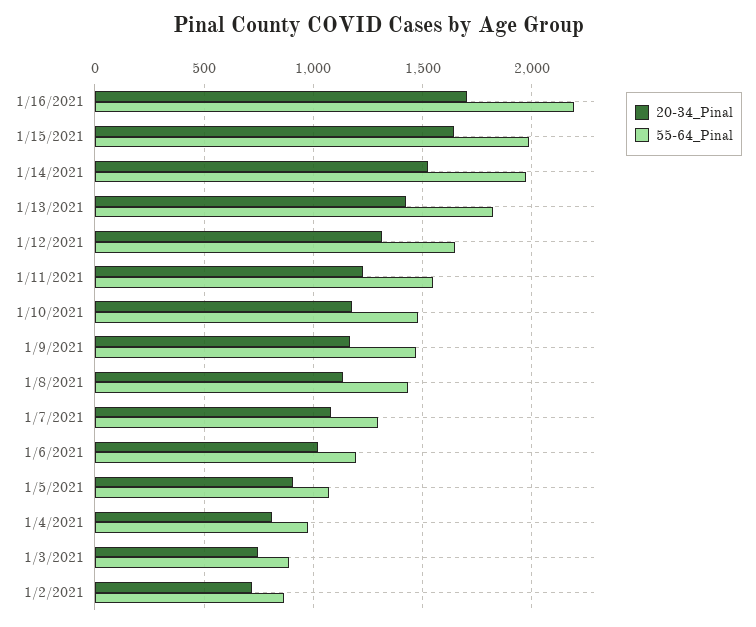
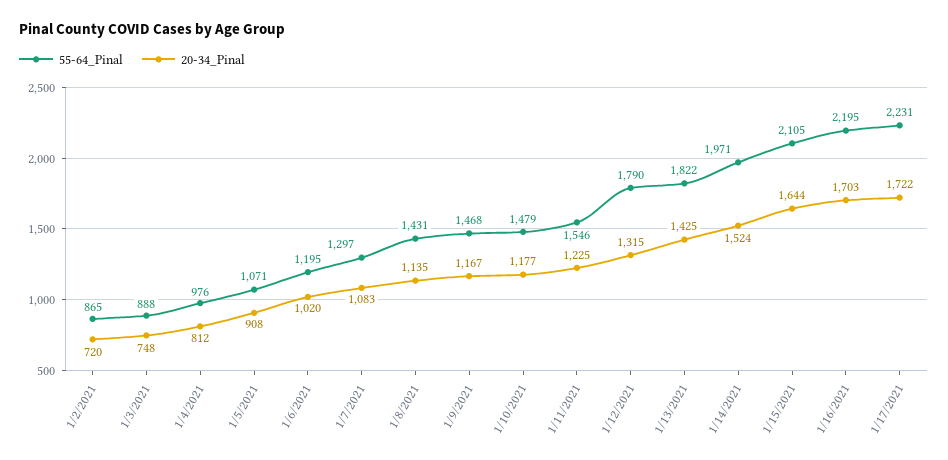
55-64_Pinal, 1/15/2021: 2000 -> 2105
55-64_Pinal, 1/12/2021: 1650 -> 1790
55-64_Pinal, 1/17/2021: none -> 2231
20-34_Pinal, 1/17/2021: none -> 1722

